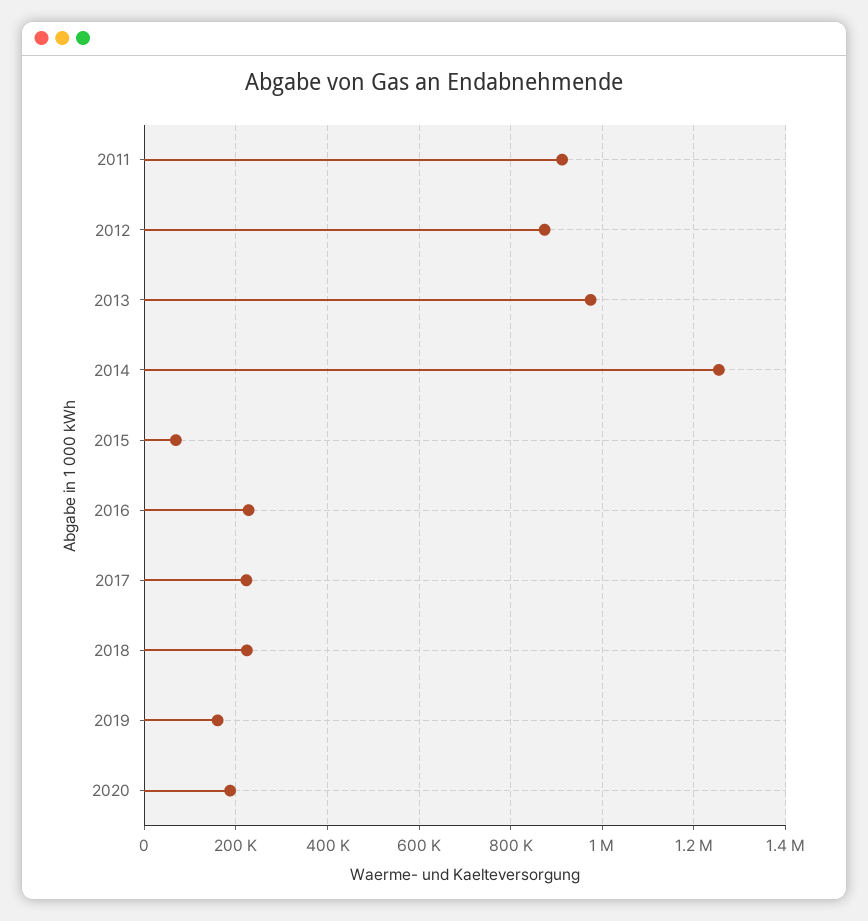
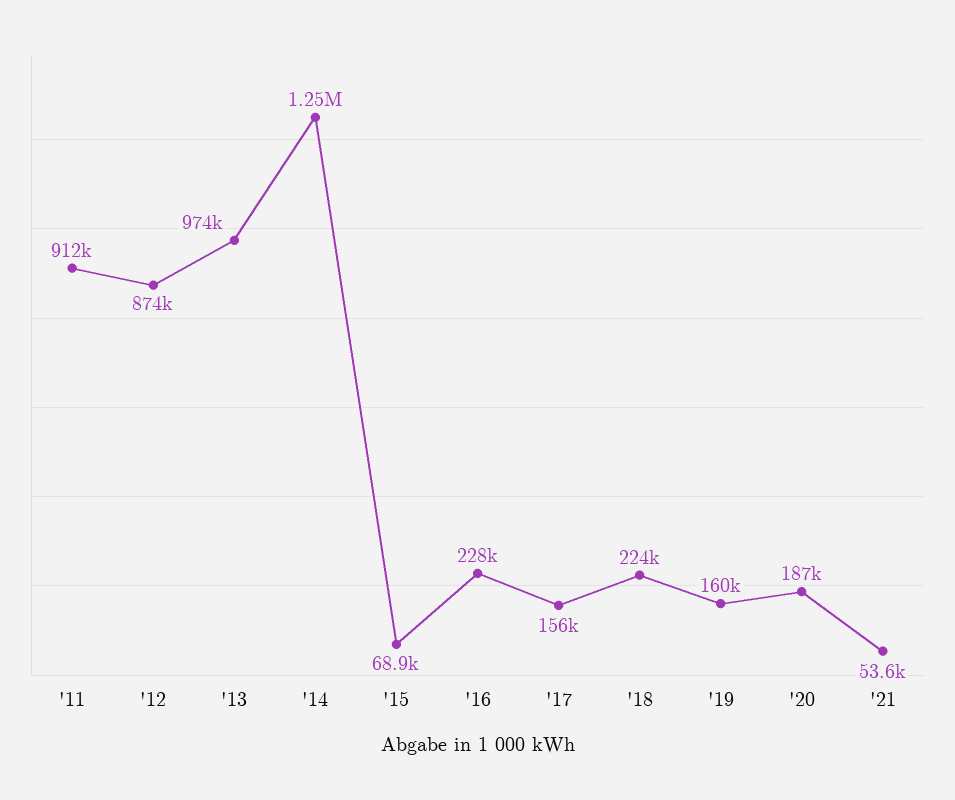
2017: 220000 -> 156000
'21: none -> 53600

